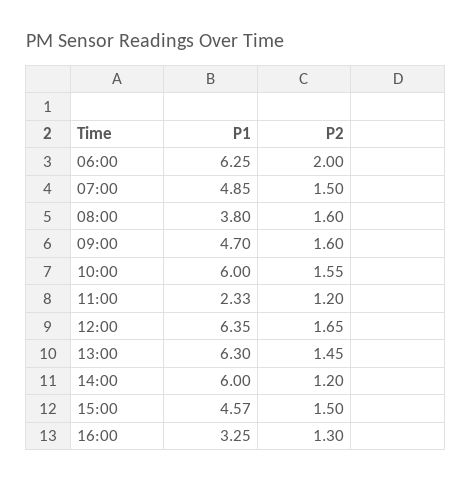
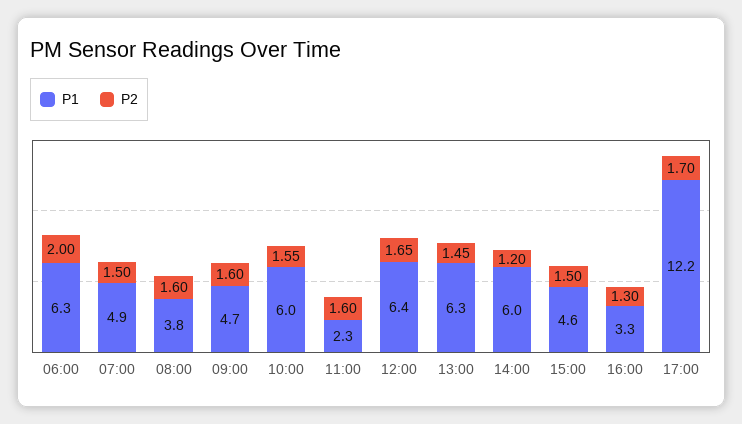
P2, 11:00: 1.2 -> 1.6
P1, 17:00: none -> 12.2
P2, 17:00: none -> 1.7

